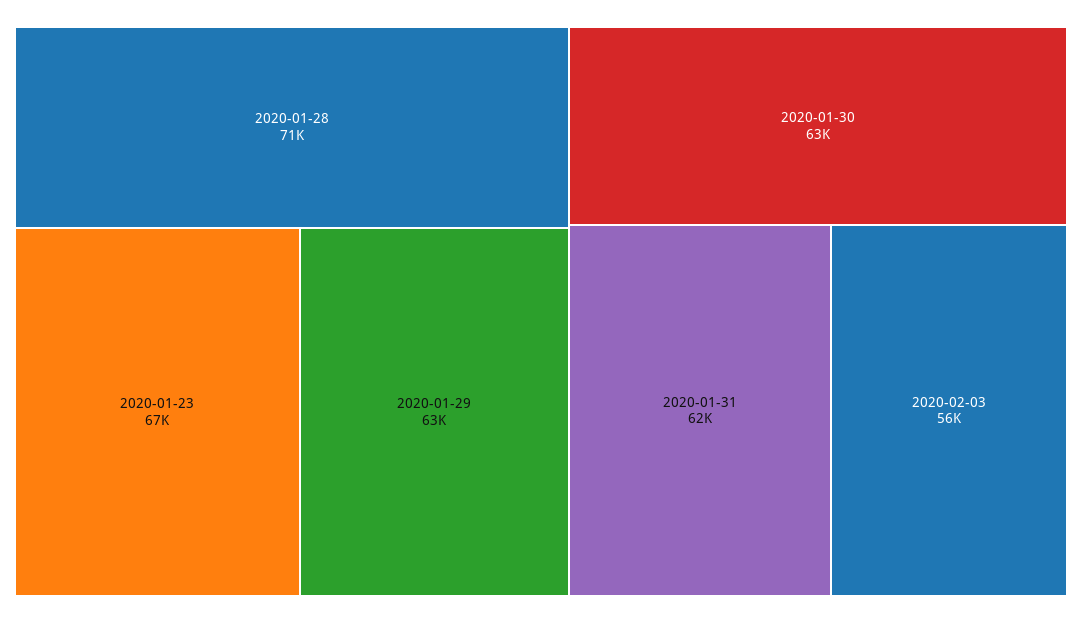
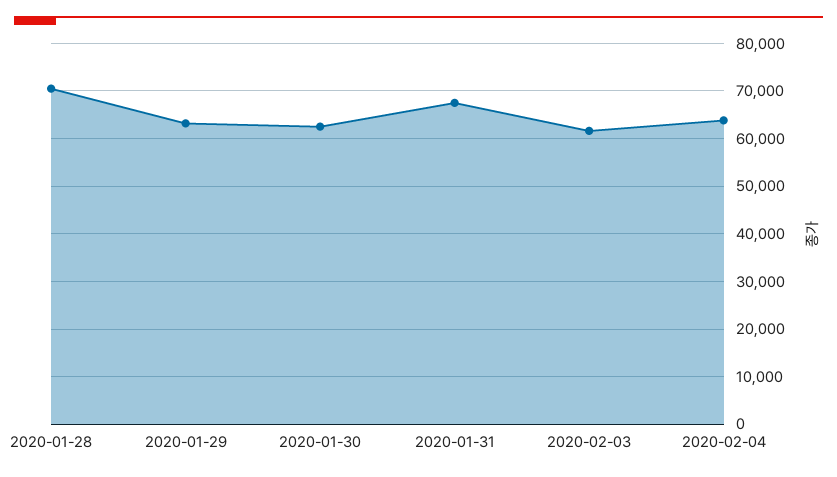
2020-01-23: 67000 -> none
2020-01-31: 62000 -> 68000
2020-02-03: 56000 -> 62000
2020-02-04: none -> 64000

